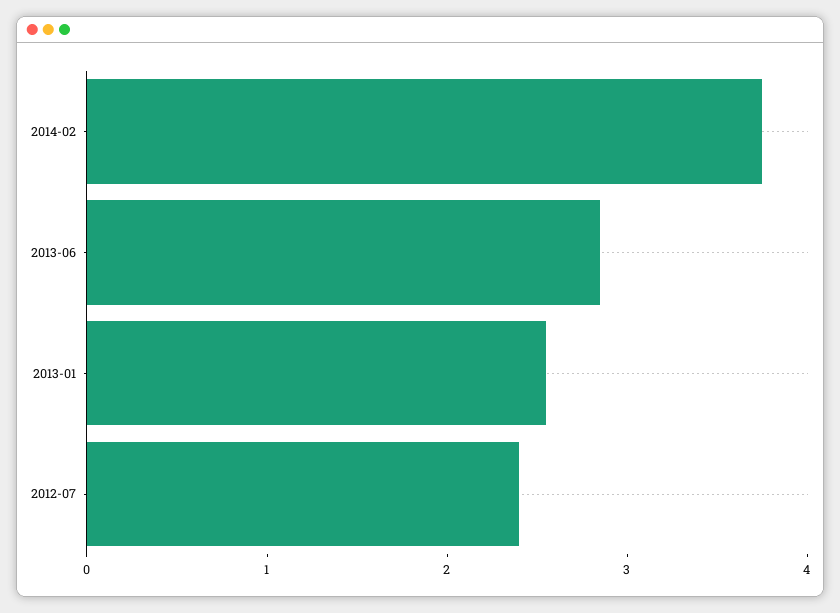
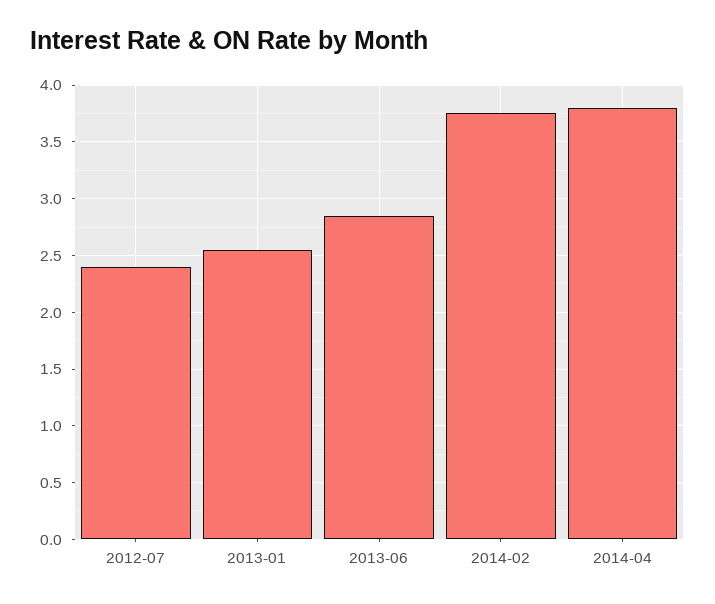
2014-04: none -> 3.8

